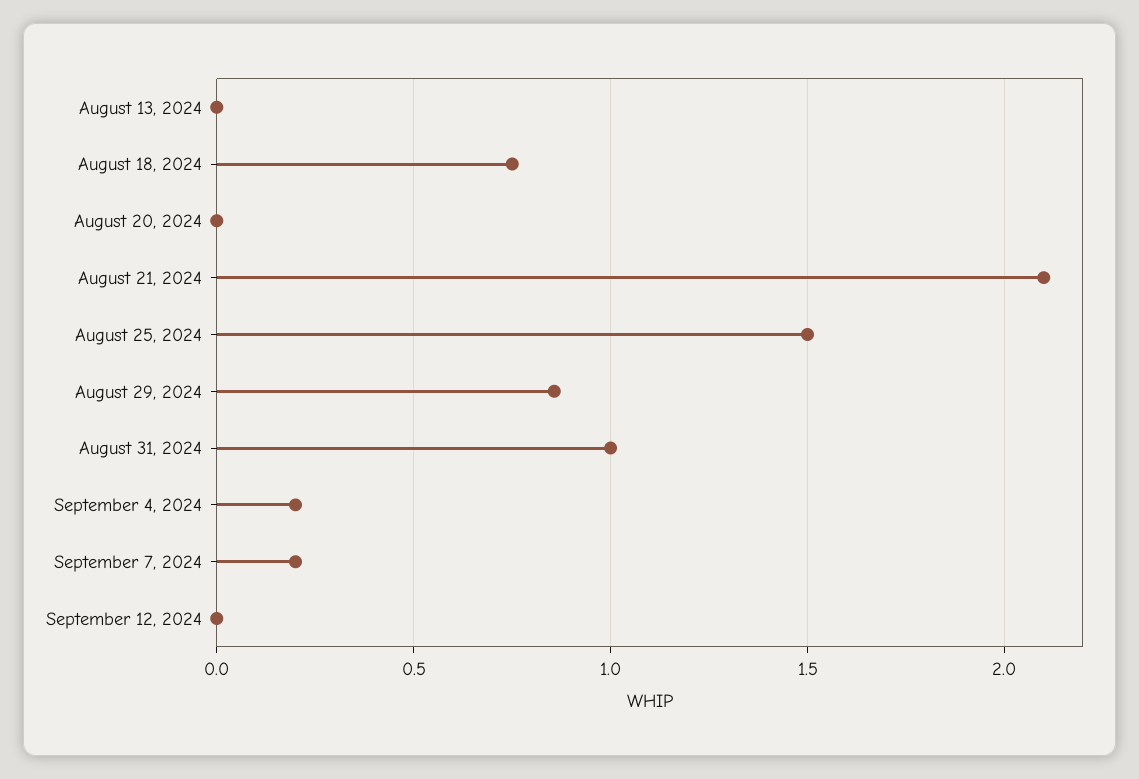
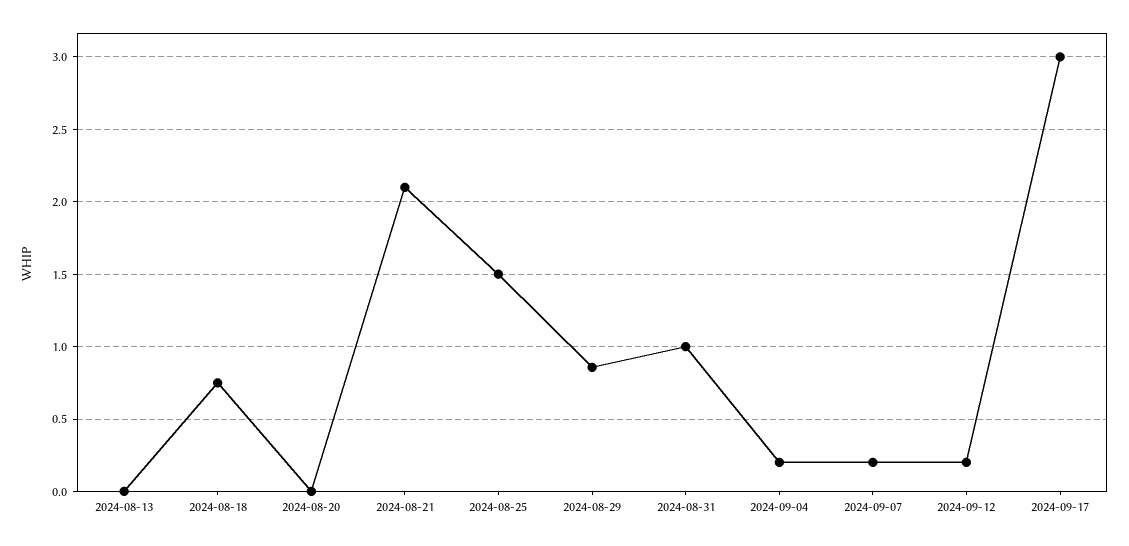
September 12, 2024: 0 -> 0.2
2024-09-17: none -> 3

